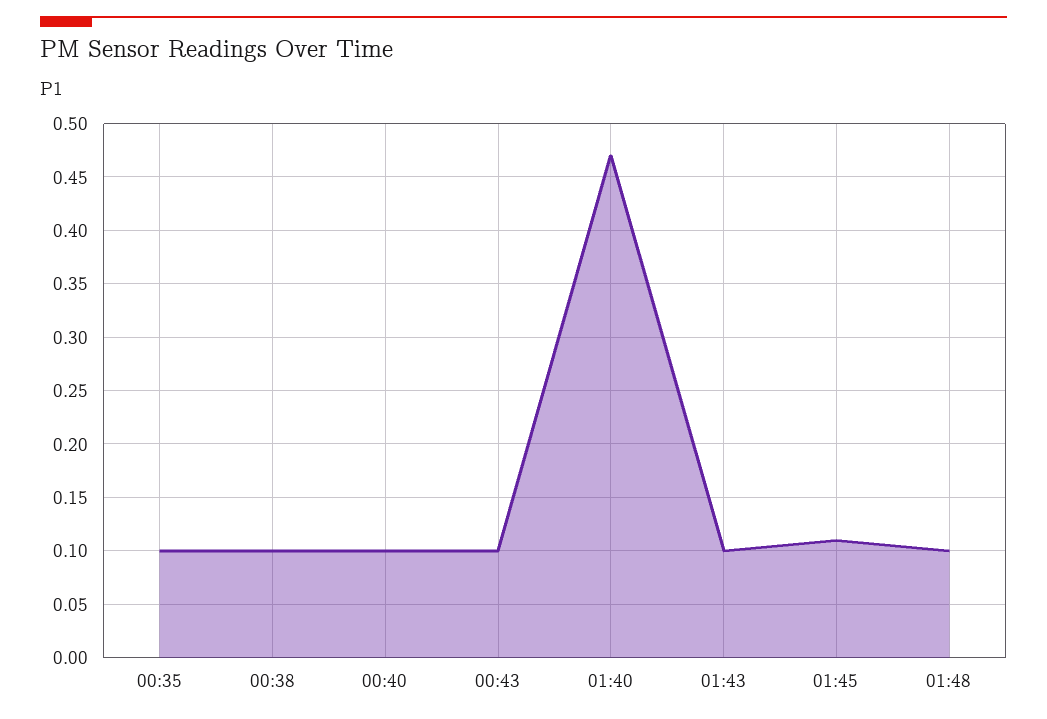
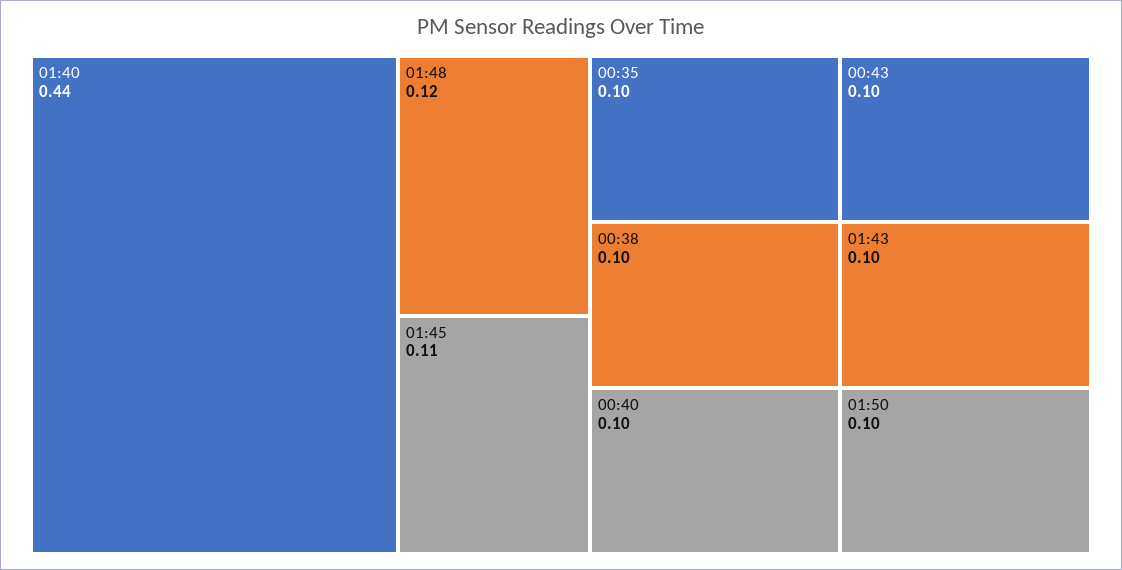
01:40: 0.47 -> 0.44
01:48: 0.1 -> 0.12
01:50: none -> 0.1

